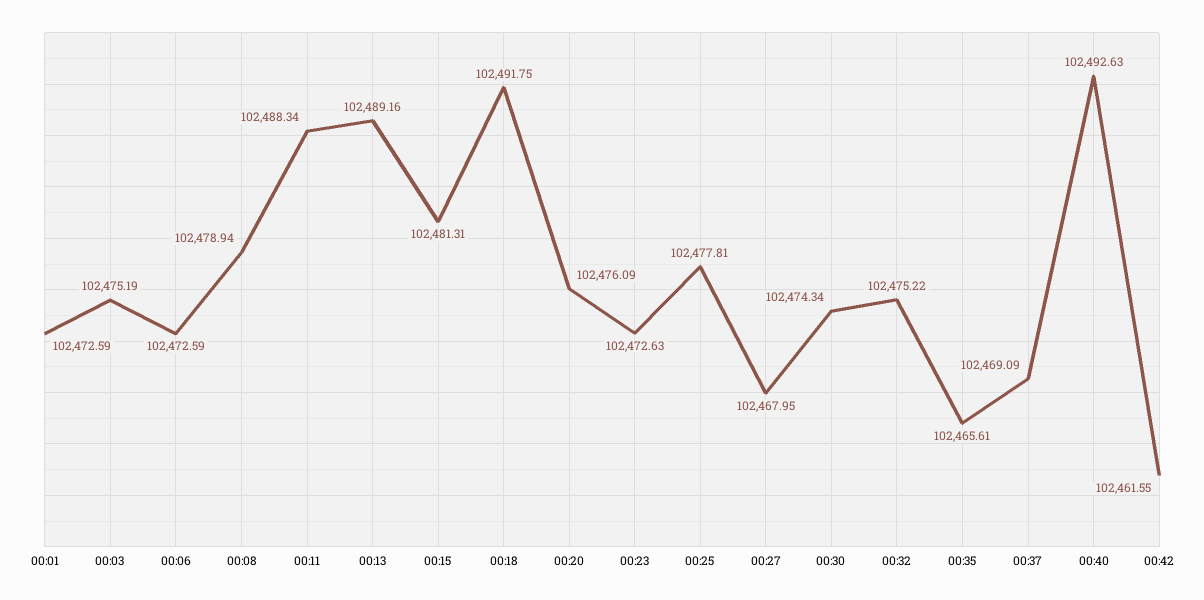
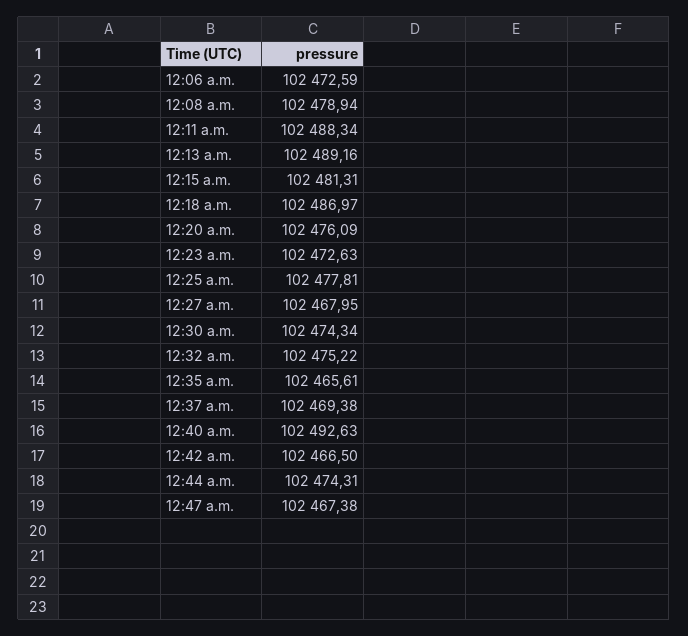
00:01: 102472.59 -> none
00:03: 102475.19 -> none
00:18: 102491.75 -> 102486.97
00:37: 102469.09 -> 102469.38
00:42: 102461.55 -> 102466.5
12:44 a.m.: none -> 102474.31
12:47 a.m.: none -> 102467.38

